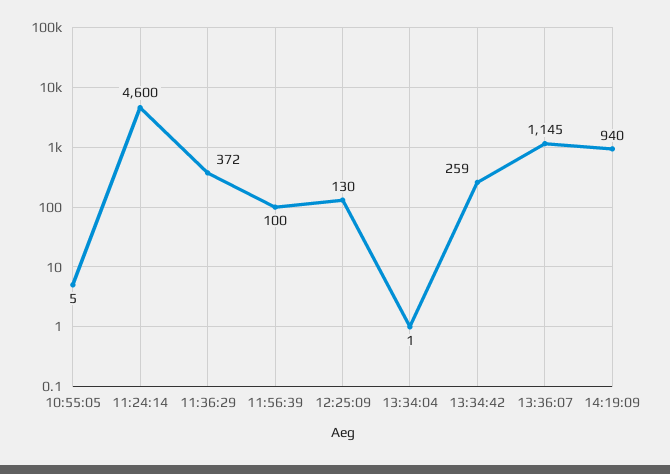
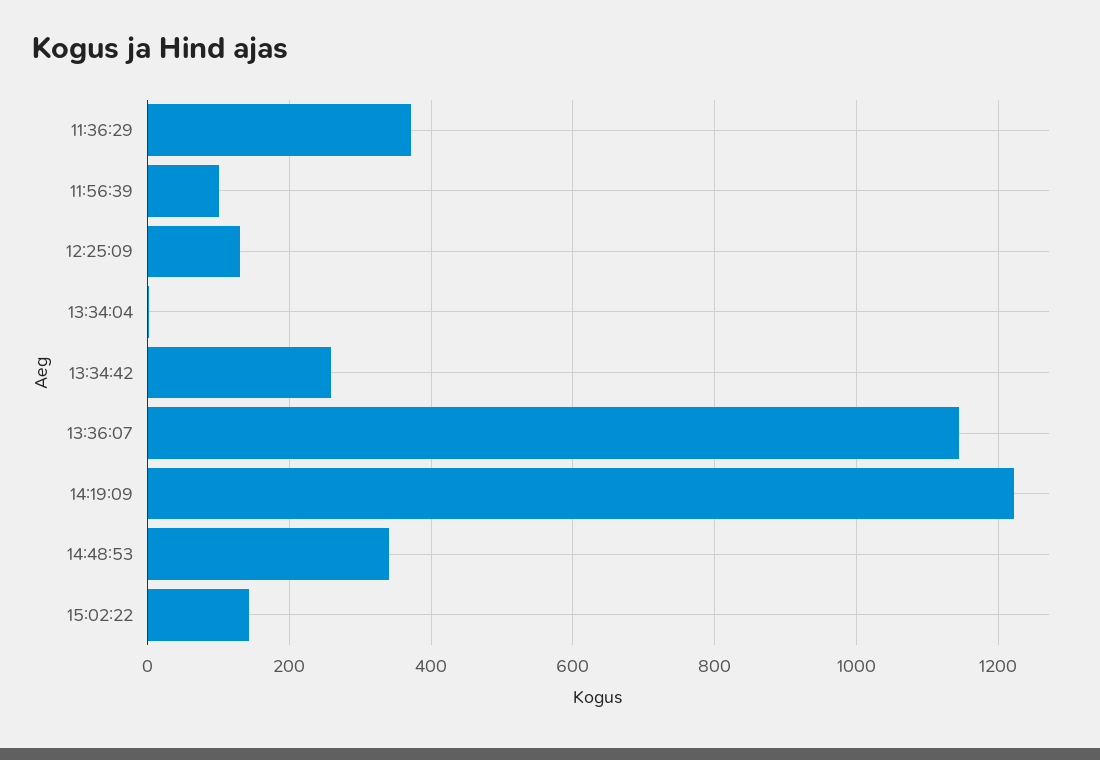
10:55:05: 5 -> none
11:24:14: 4600 -> none
14:19:09: 940 -> 1220
14:48:53: none -> 340
15:02:22: none -> 140

